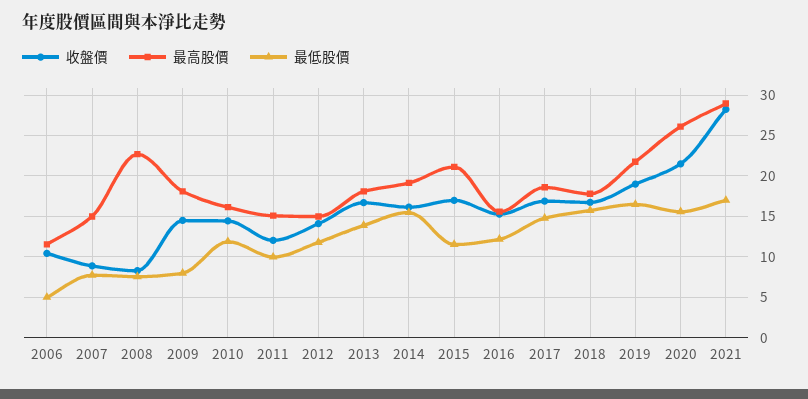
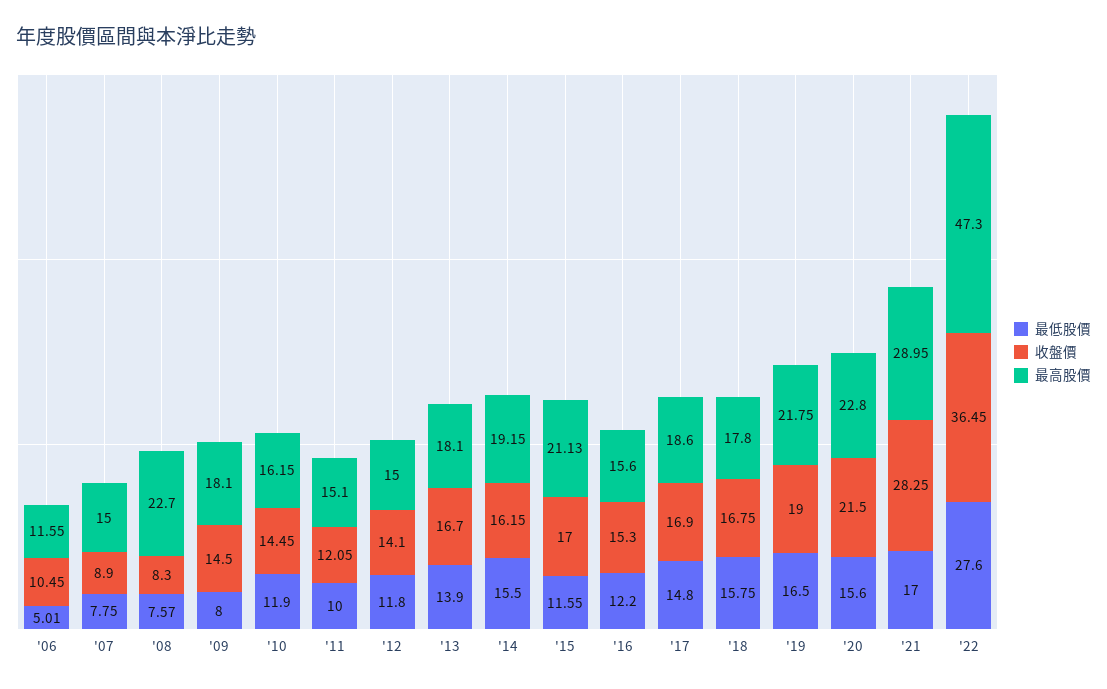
最高股價, 2020: 26 -> 22.8
最低股價, '22: none -> 27.6
收盤價, '22: none -> 36.45
最高股價, '22: none -> 47.3

